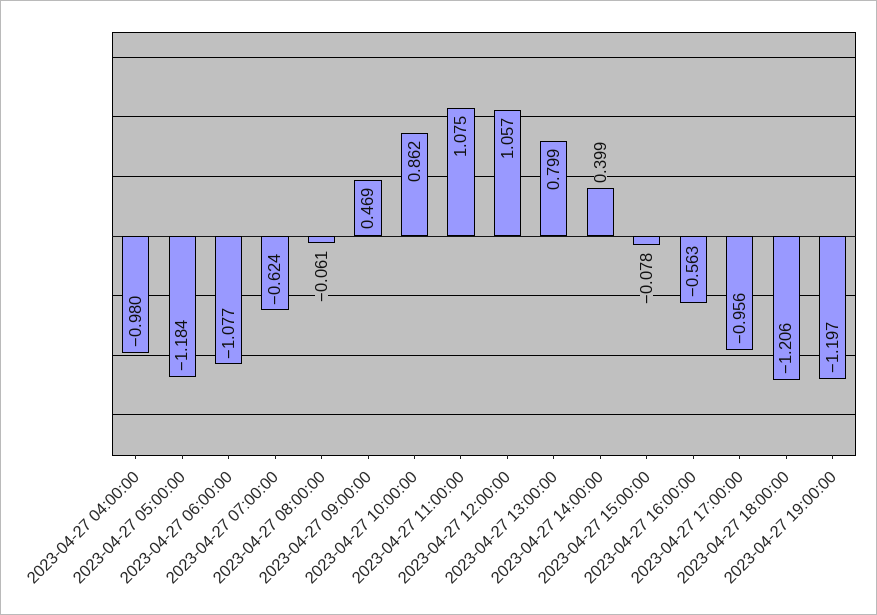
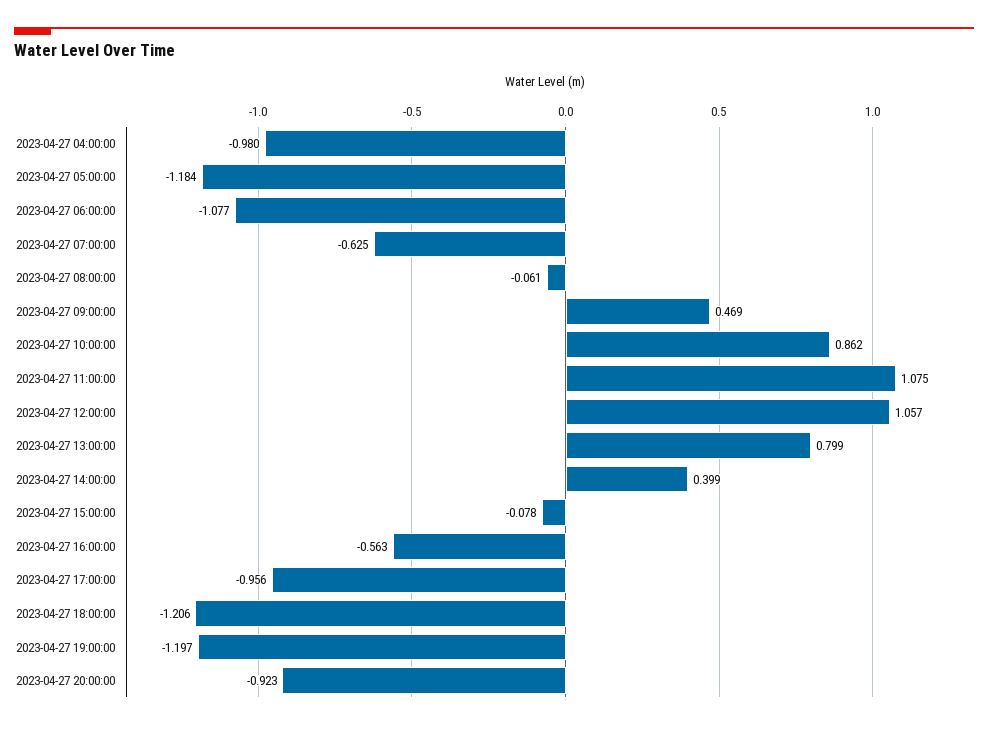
2023-04-27 07:00:00: -0.624 -> -0.625
2023-04-27 20:00:00: none -> -0.923

